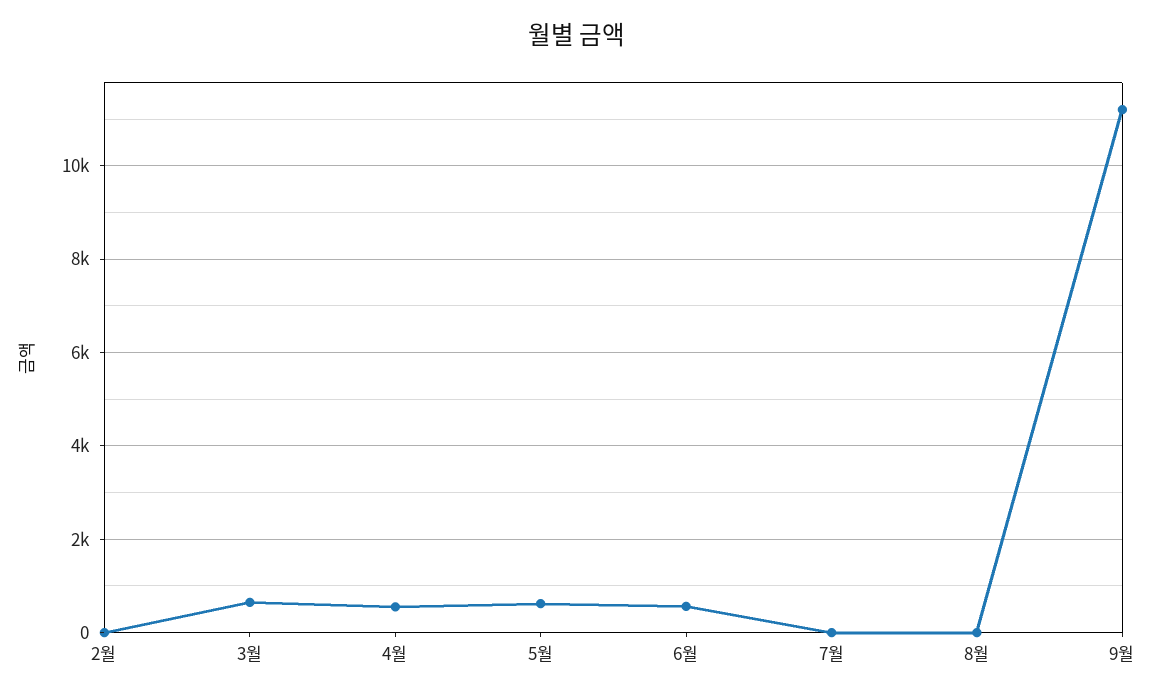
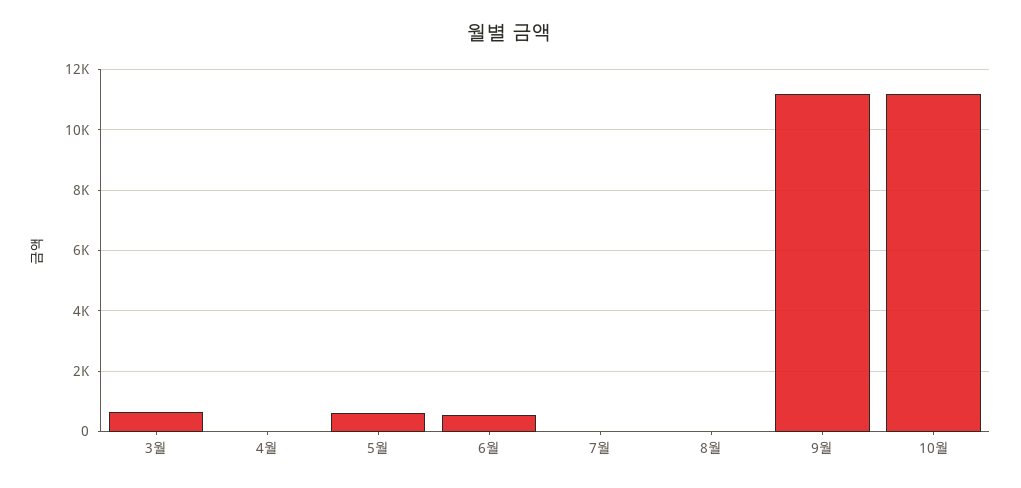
2월: 0 -> none
4월: 600 -> 0
10월: none -> 11200

